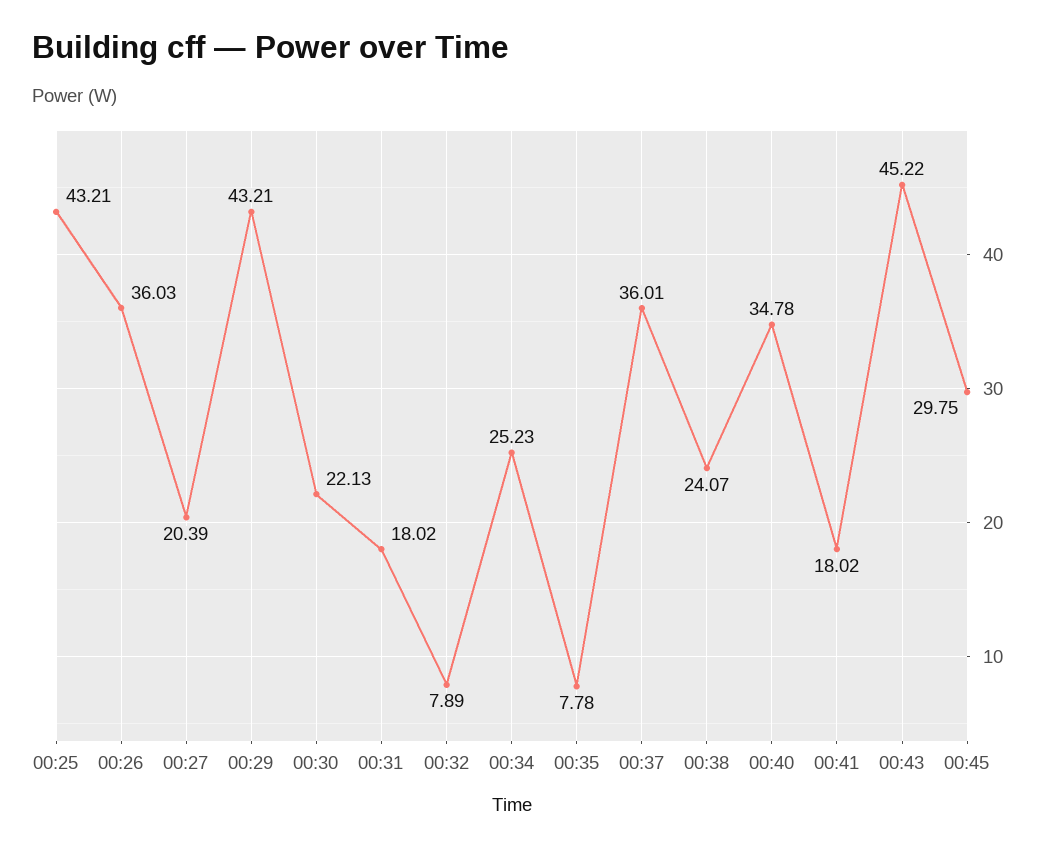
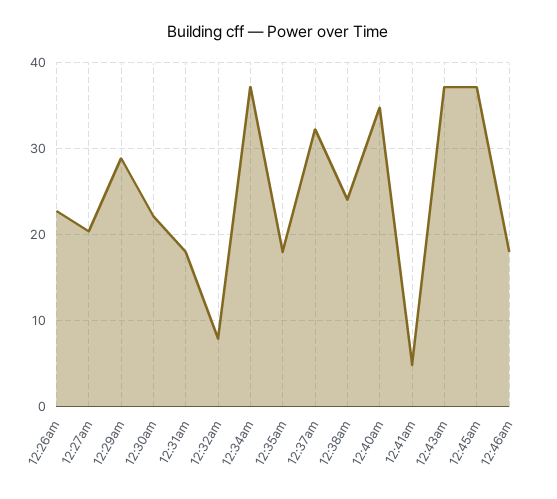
00:25: 43.21 -> none
00:26: 36.03 -> 23
00:29: 43.21 -> 29
00:34: 25.23 -> 37
00:35: 7.78 -> 18
00:37: 36.01 -> 32
00:41: 18.02 -> 5
00:43: 45.22 -> 37
00:45: 29.75 -> 37
12:46am: none -> 18

